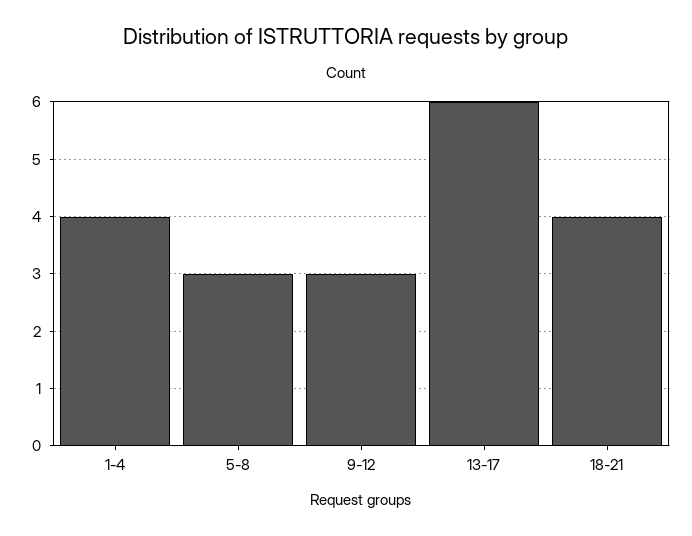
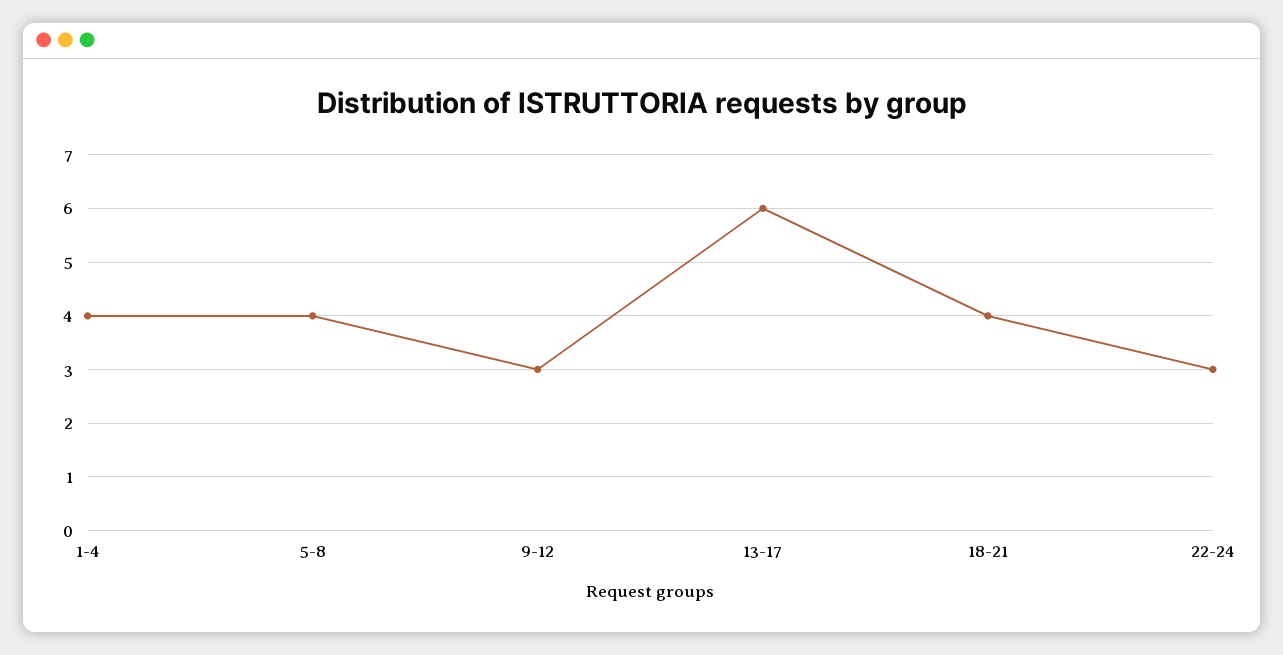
5-8: 3 -> 4
22-24: none -> 3

